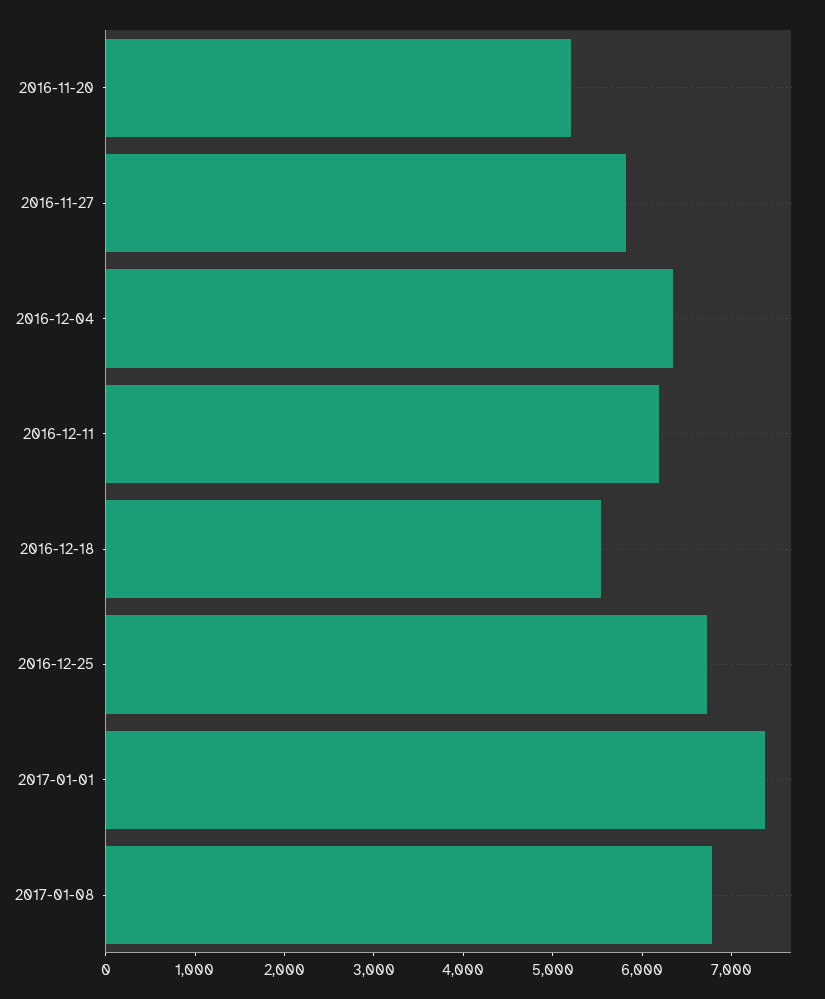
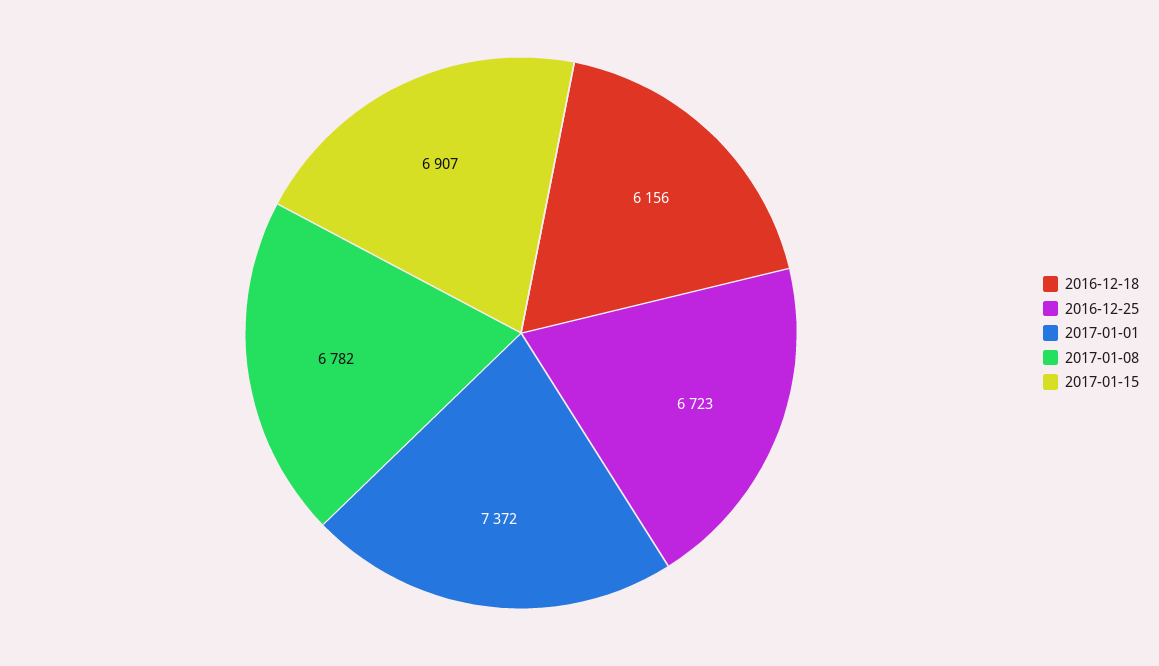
2016-11-20: 5200 -> none
2016-11-27: 5800 -> none
2016-12-04: 6400 -> none
2016-12-11: 6200 -> none
2016-12-18: 5600 -> 6156
2017-01-15: none -> 6907

